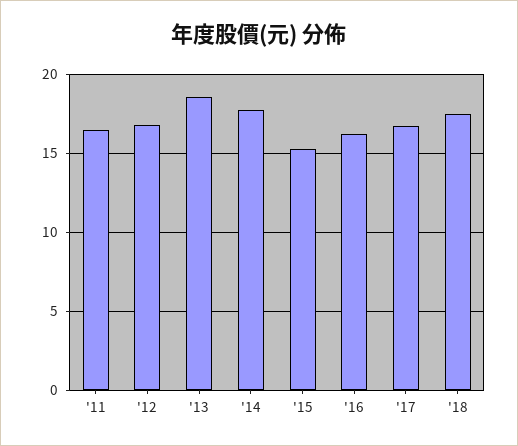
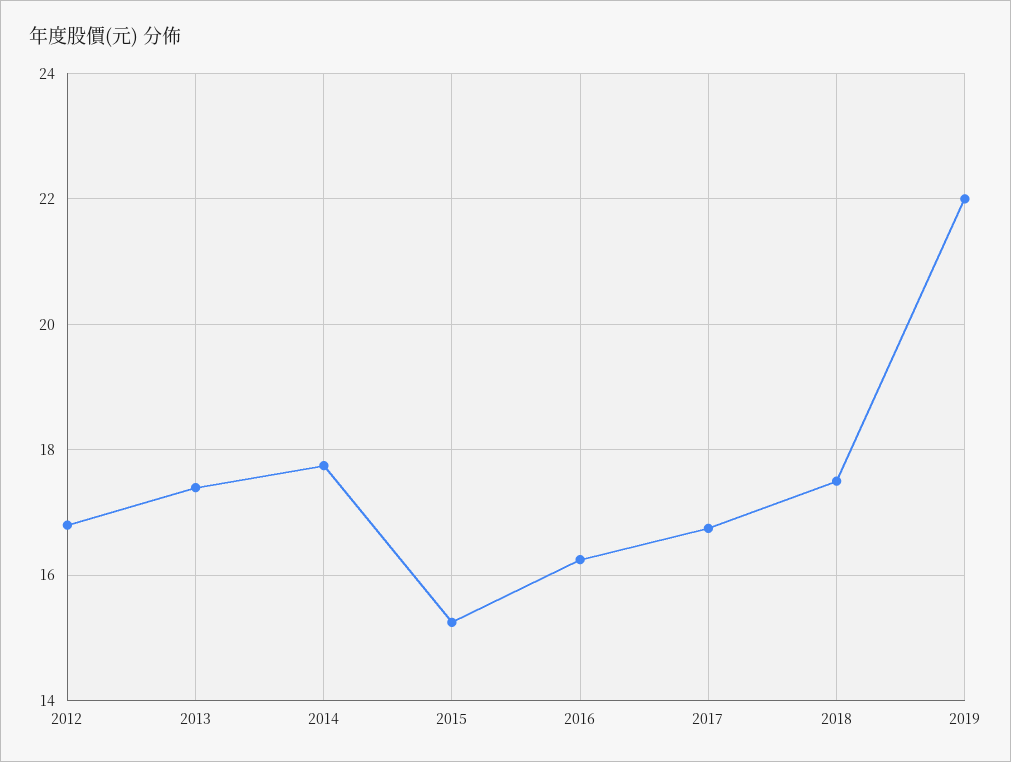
'11: 16.5 -> none
'13: 18.5 -> 17.4
2019: none -> 22

